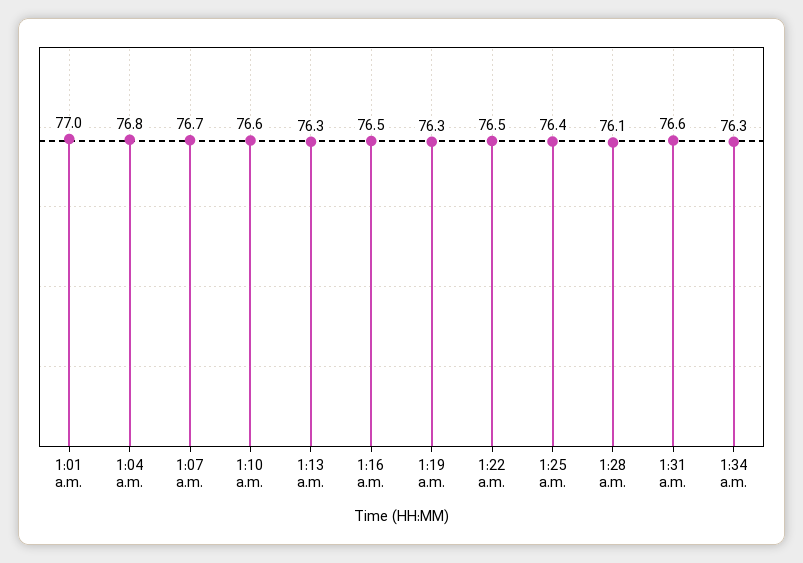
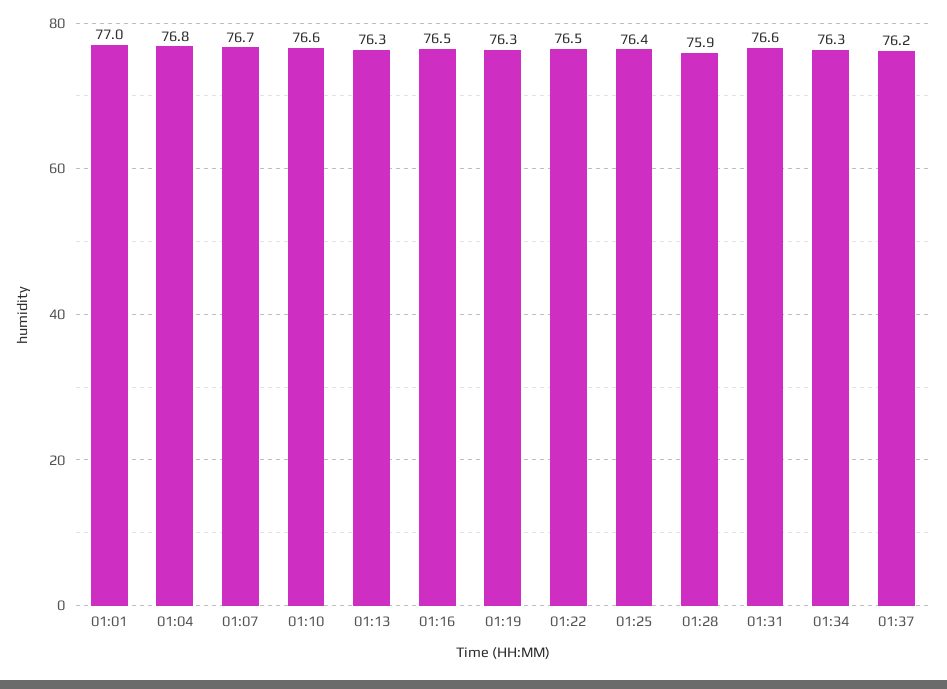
1:28 a.m.: 76.1 -> 75.9
01:37: none -> 76.2

